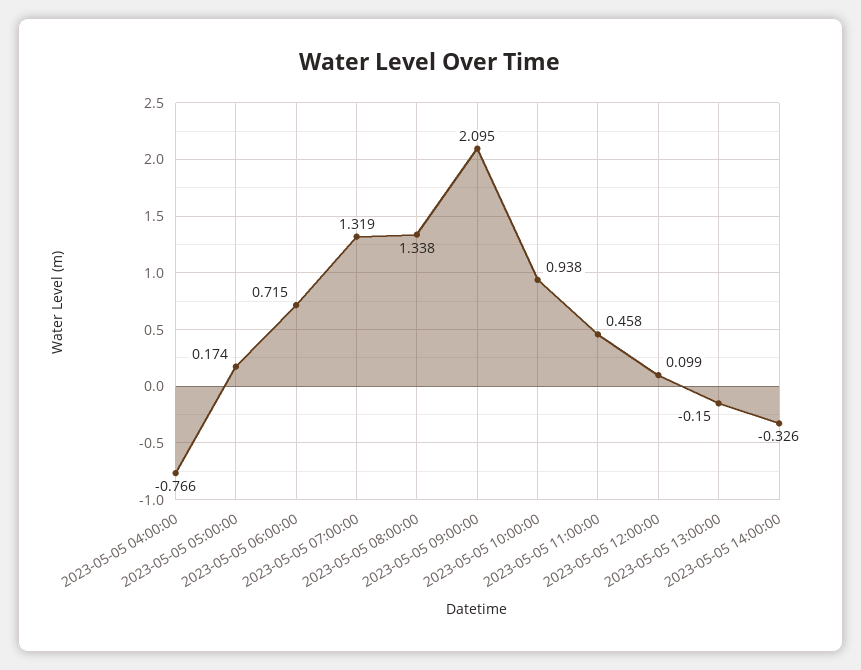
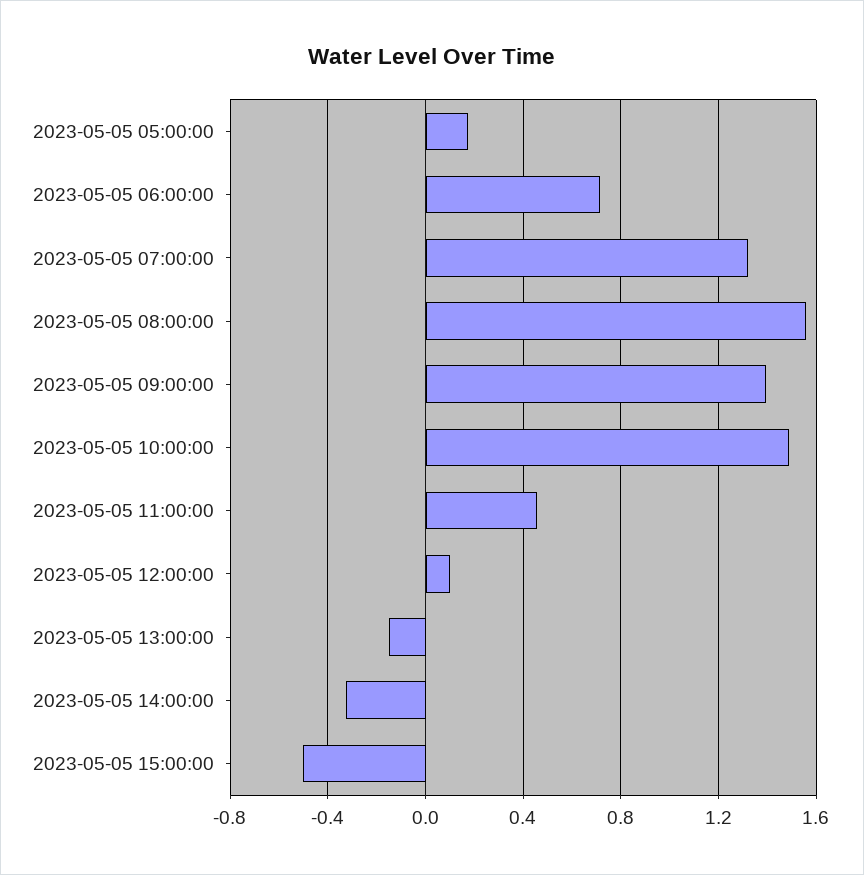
2023-05-05 04:00:00: -0.766 -> none
2023-05-05 08:00:00: 1.338 -> 1.55
2023-05-05 09:00:00: 2.095 -> 1.4
2023-05-05 10:00:00: 0.938 -> 1.5
2023-05-05 15:00:00: none -> -0.5

